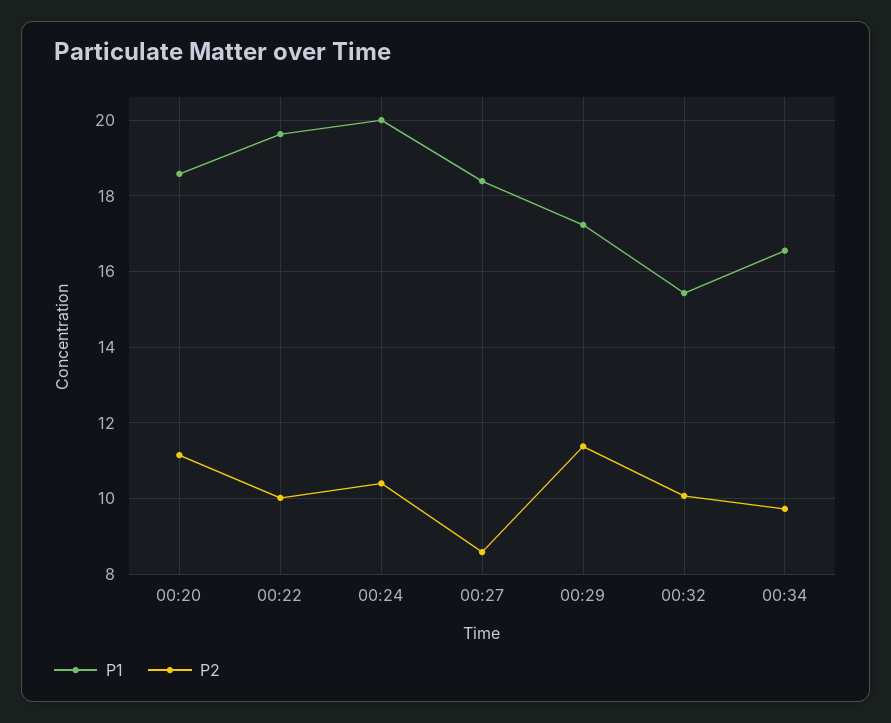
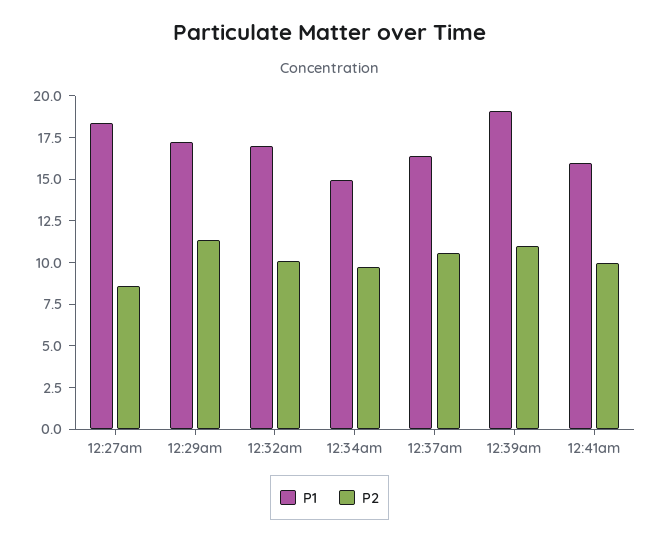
P1, 00:20: 18.6 -> none
P2, 00:20: 11.2 -> none
P1, 00:22: 19.6 -> none
P2, 00:22: 10 -> none
P1, 00:24: 20 -> none
P2, 00:24: 10.4 -> none
P1, 00:32: 15.4 -> 17
P1, 00:34: 16.6 -> 15
P1, 12:37am: none -> 16.5
P2, 12:37am: none -> 10.5
P1, 12:39am: none -> 19
P2, 12:39am: none -> 11
P1, 12:41am: none -> 16
P2, 12:41am: none -> 10

